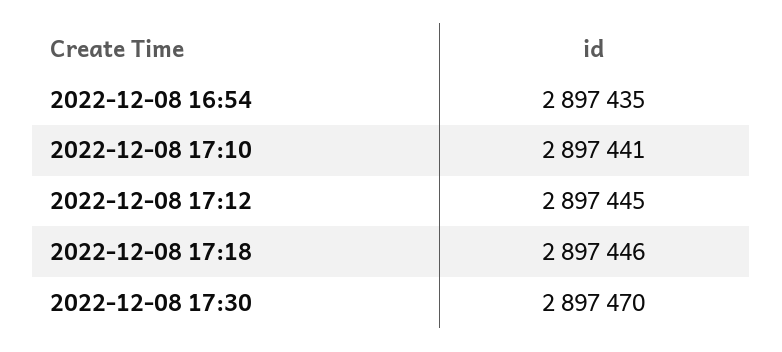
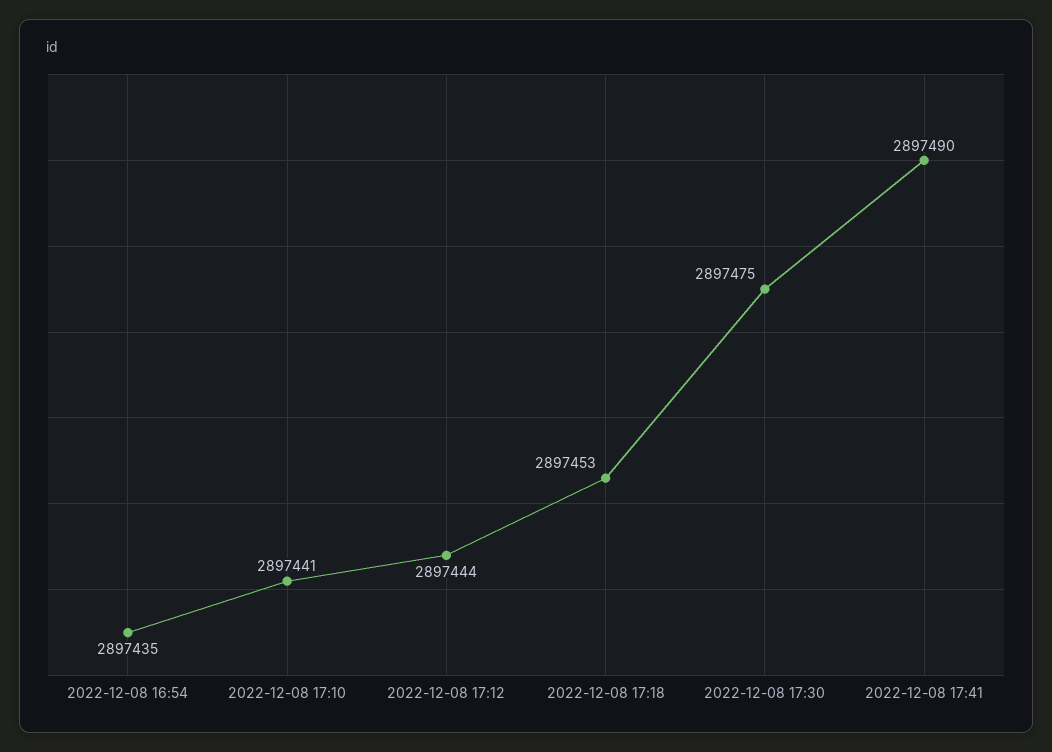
2022-12-08 17:12: 2897445 -> 2897444
2022-12-08 17:18: 2897446 -> 2897453
2022-12-08 17:30: 2897470 -> 2897475
2022-12-08 17:41: none -> 2897490

